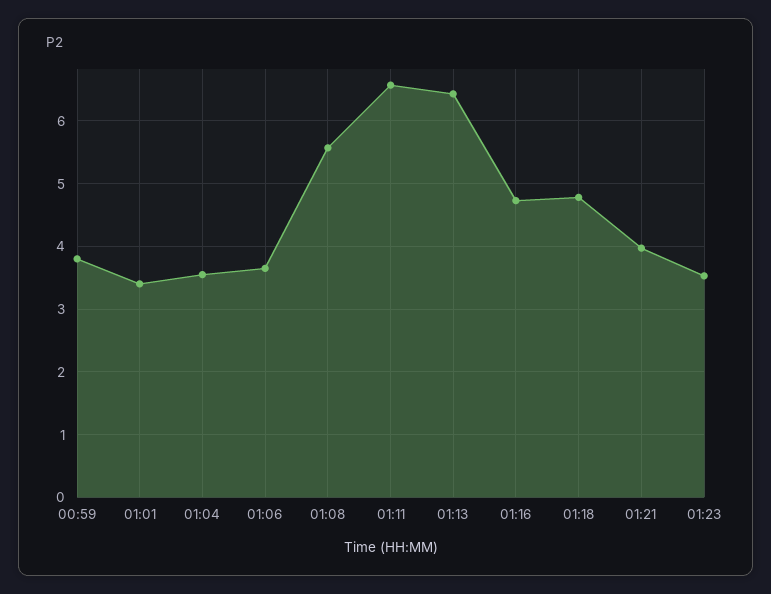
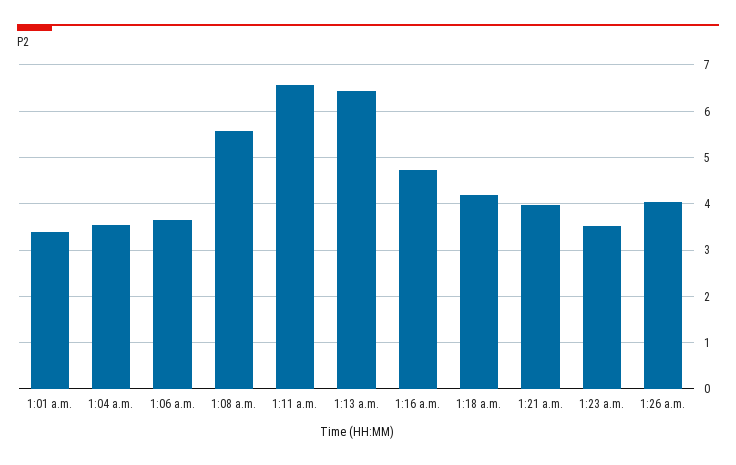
00:59: 3.8 -> none
01:18: 4.8 -> 4.2
1:26 a.m.: none -> 4

